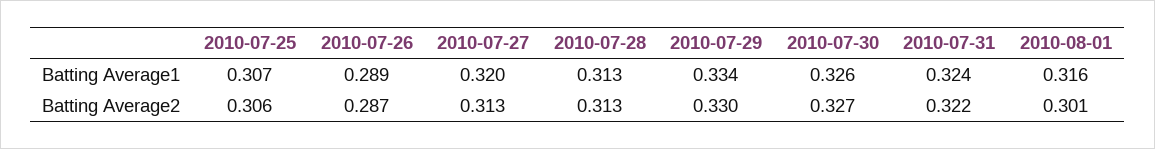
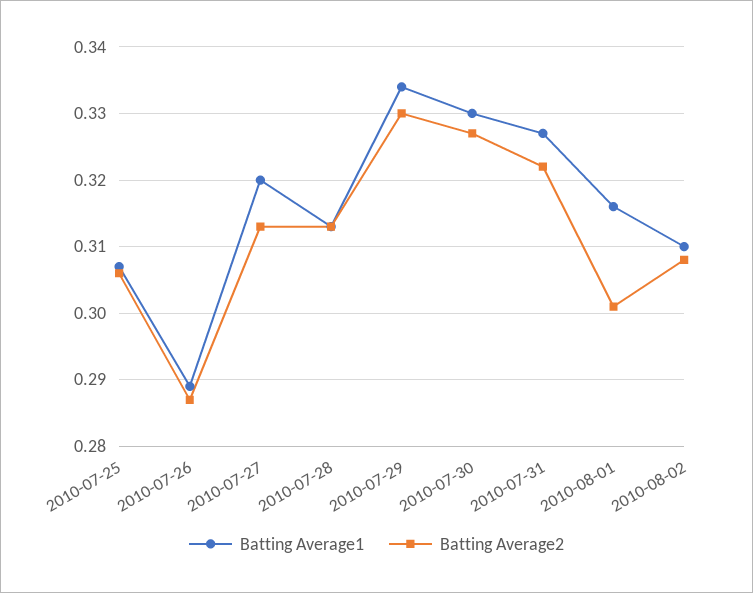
Batting Average1, 2010-07-30: 0.326 -> 0.33
Batting Average1, 2010-07-31: 0.324 -> 0.327
Batting Average1, 2010-08-02: none -> 0.31
Batting Average2, 2010-08-02: none -> 0.308

